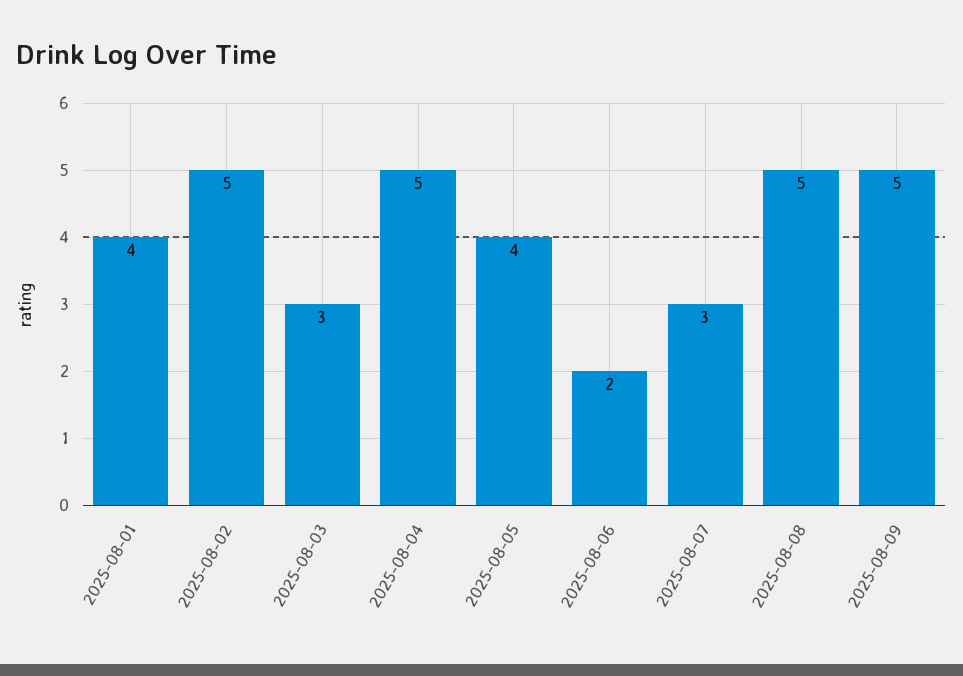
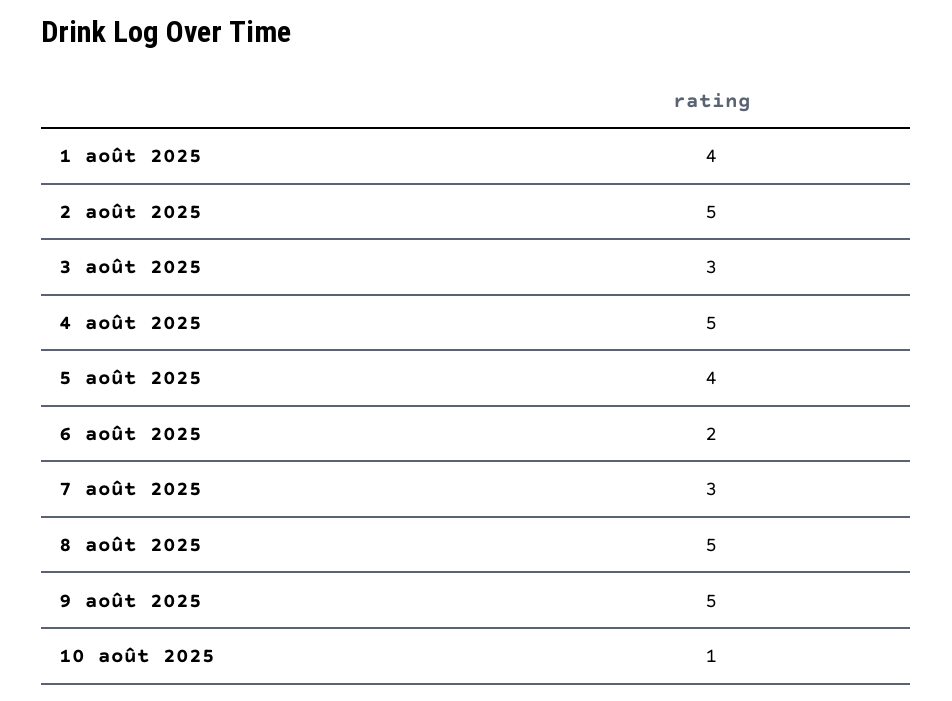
10 août 2025: none -> 1

